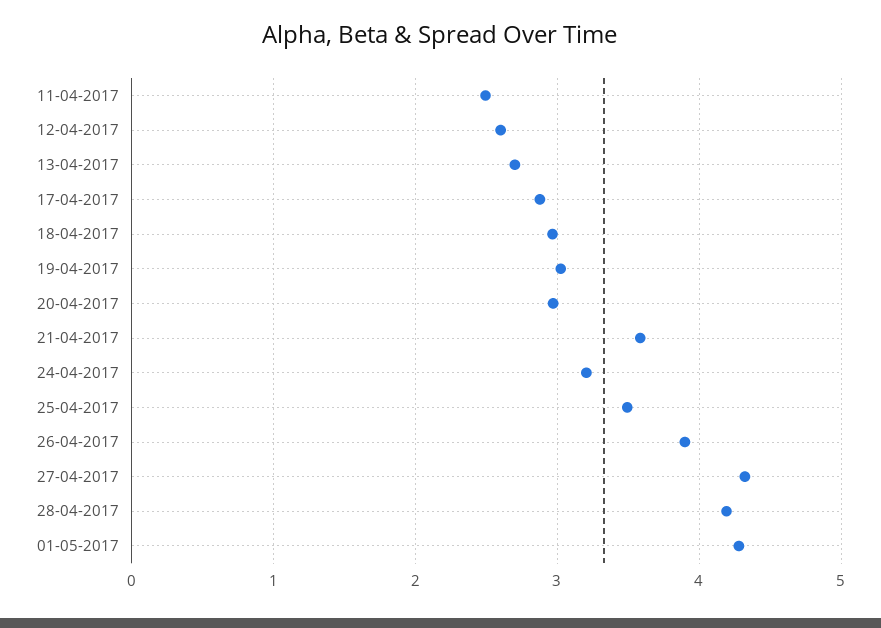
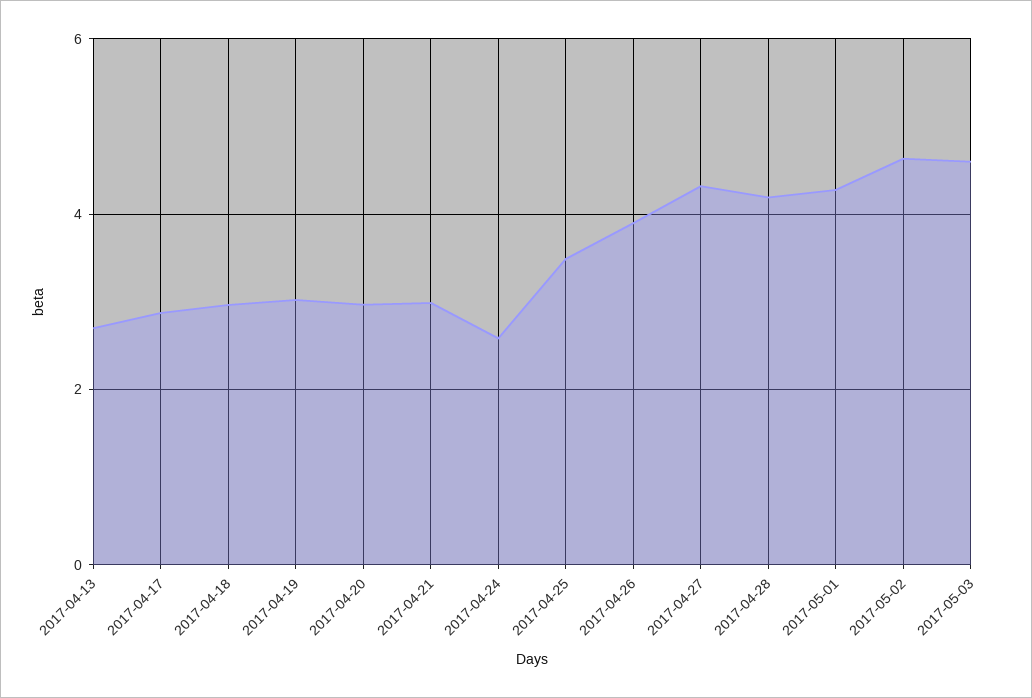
11-04-2017: 2.5 -> none
12-04-2017: 2.6 -> none
21-04-2017: 3.6 -> 3
24-04-2017: 3.2 -> 2.6
2017-05-02: none -> 4.6
2017-05-03: none -> 4.6

